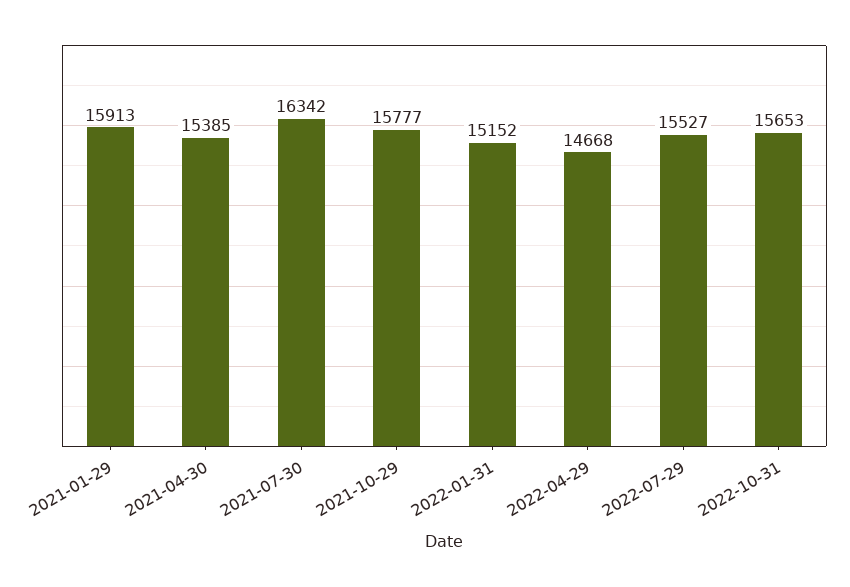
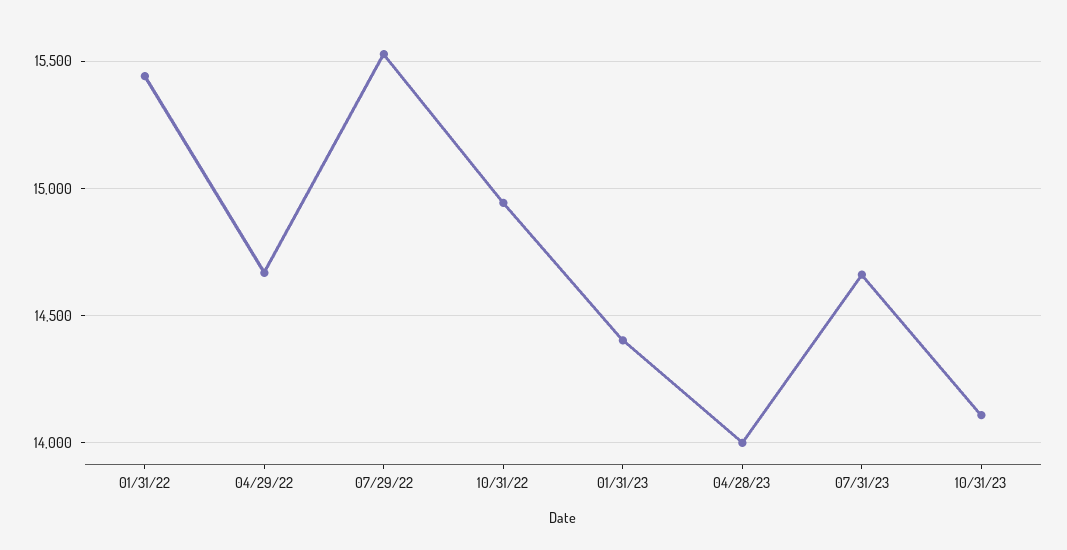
2021-01-29: 15913 -> none
2021-04-30: 15385 -> none
2021-07-30: 16342 -> none
2021-10-29: 15777 -> none
2022-01-31: 15152 -> 15450
2022-10-31: 15653 -> 14950
01/31/23: none -> 14400
04/28/23: none -> 14000
07/31/23: none -> 14650
10/31/23: none -> 14100

